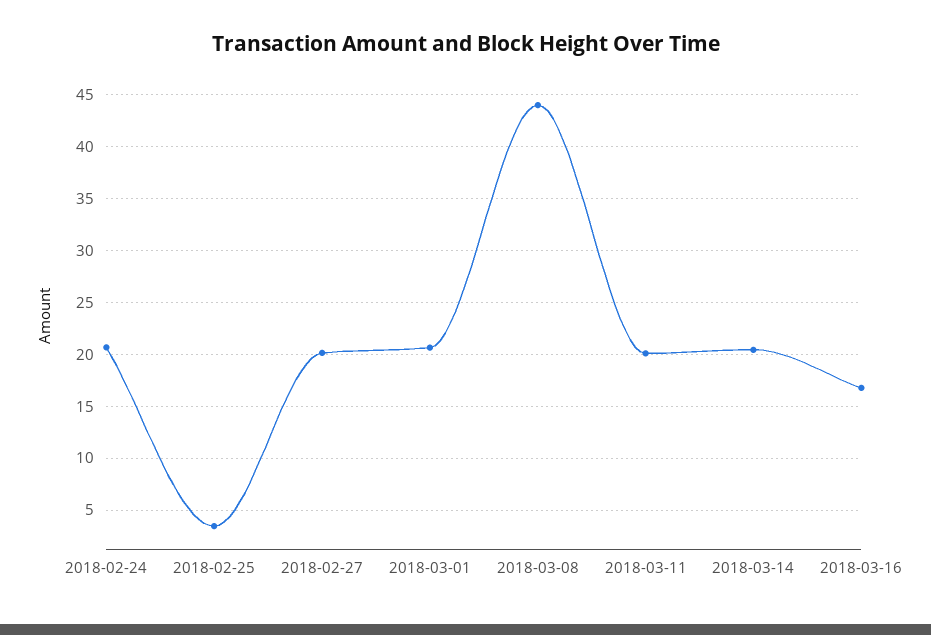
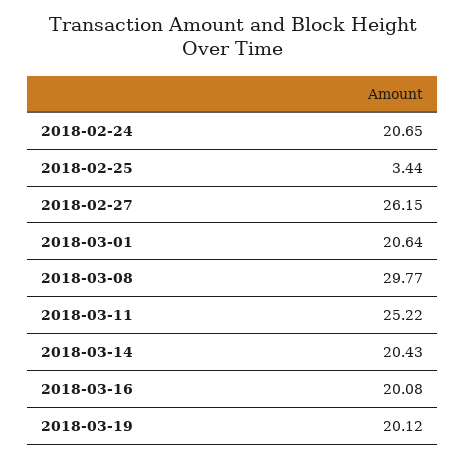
2018-02-27: 20 -> 26.15
2018-03-08: 44 -> 29.77
2018-03-11: 20 -> 25.22
2018-03-16: 17 -> 20.08
2018-03-19: none -> 20.12

